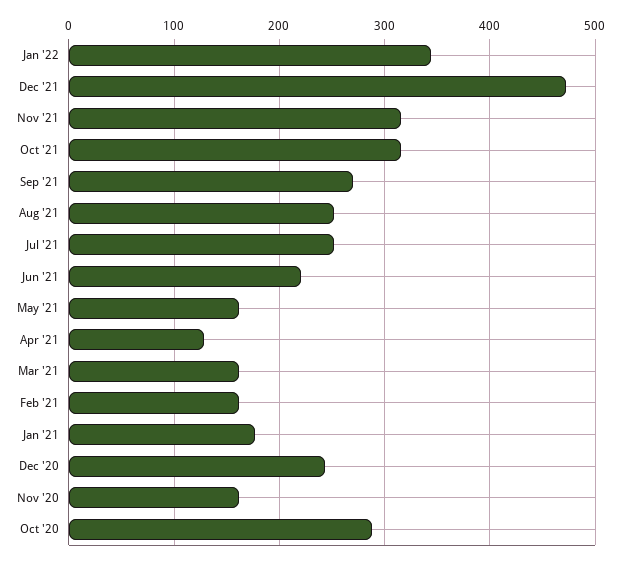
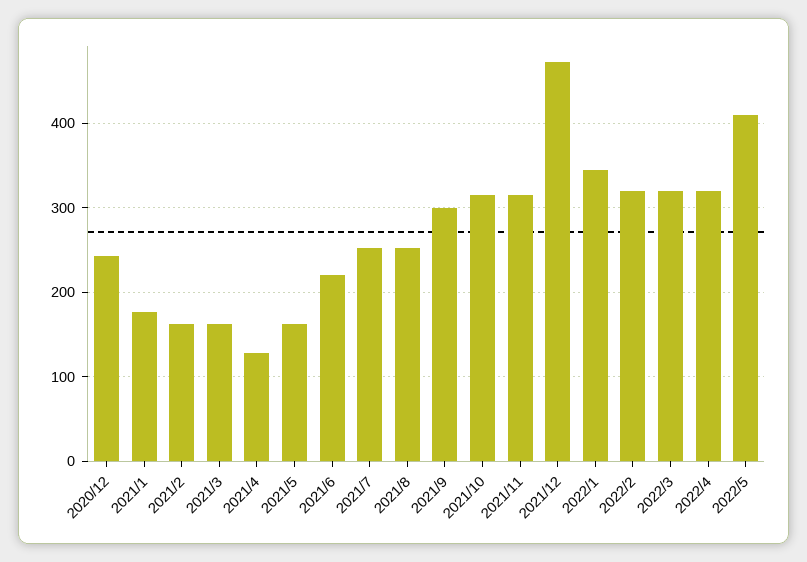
Sep '21: 270 -> 300
Nov '20: 160 -> none
Oct '20: 290 -> none
2022/2: none -> 320
2022/3: none -> 320
2022/4: none -> 320
2022/5: none -> 410

